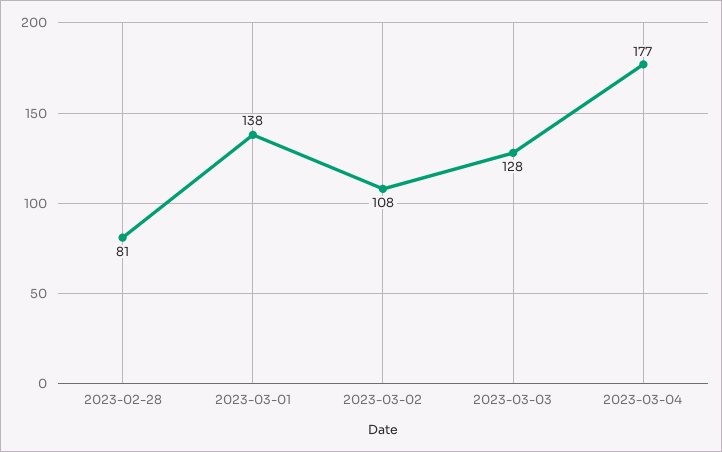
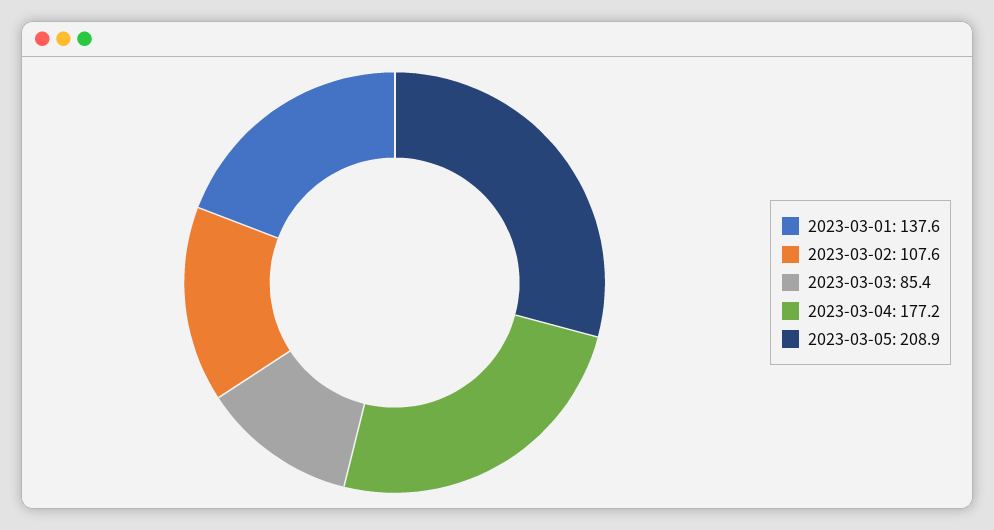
2023-02-28: 81 -> none
2023-03-03: 128 -> 85.4
2023-03-05: none -> 208.9

